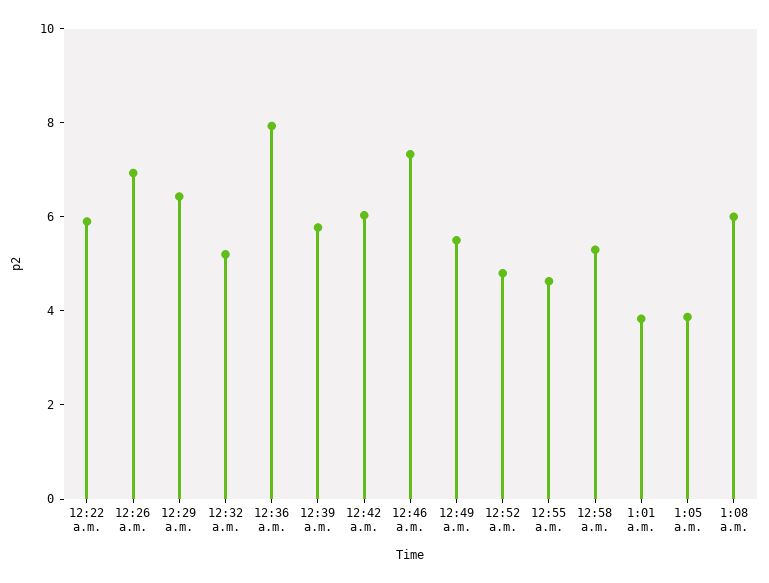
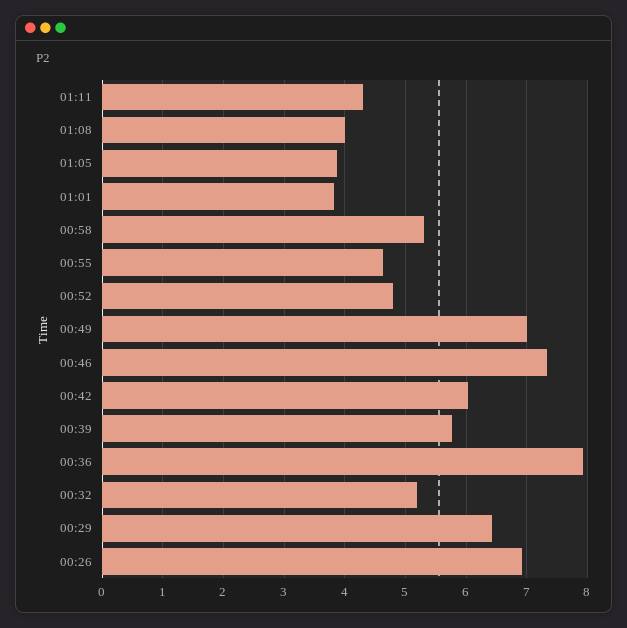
12:22 a.m.: 6 -> none
12:49 a.m.: 5.5 -> 7
1:08 a.m.: 6 -> 4
01:11: none -> 4.3

